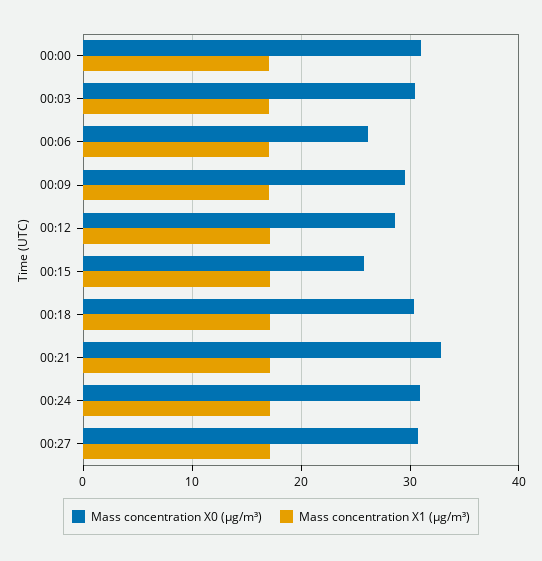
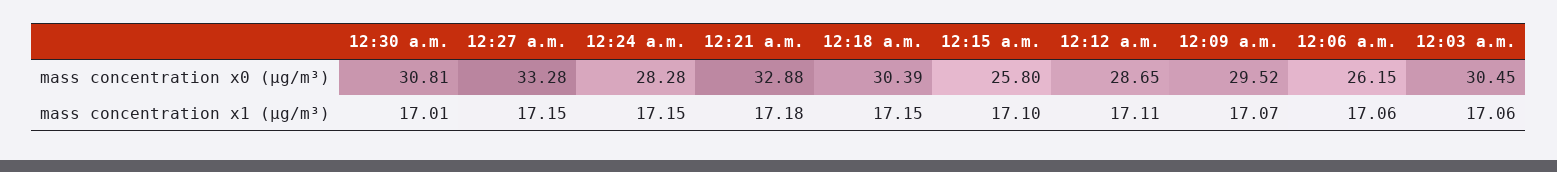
Mass concentration X0 (μg/m³), 00:00: 31 -> none
Mass concentration X1 (μg/m³), 00:00: 17 -> none
Mass concentration X0 (μg/m³), 00:24: 31 -> 28.28
Mass concentration X0 (μg/m³), 00:27: 31 -> 33.28
Mass concentration X0 (μg/m³), 12:30 a.m.: none -> 30.81
Mass concentration X1 (μg/m³), 12:30 a.m.: none -> 17.01

